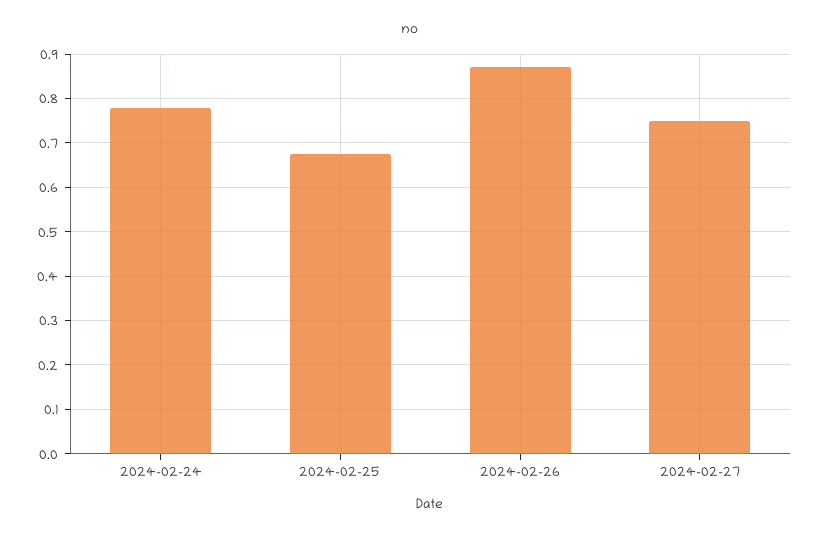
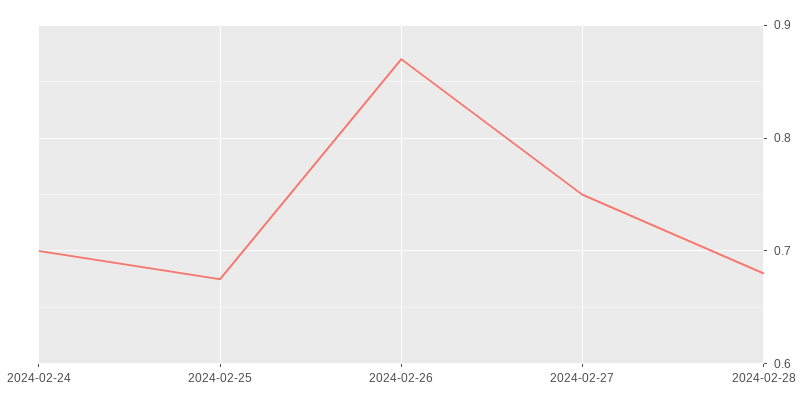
2024-02-24: 0.78 -> 0.7
2024-02-28: none -> 0.68

